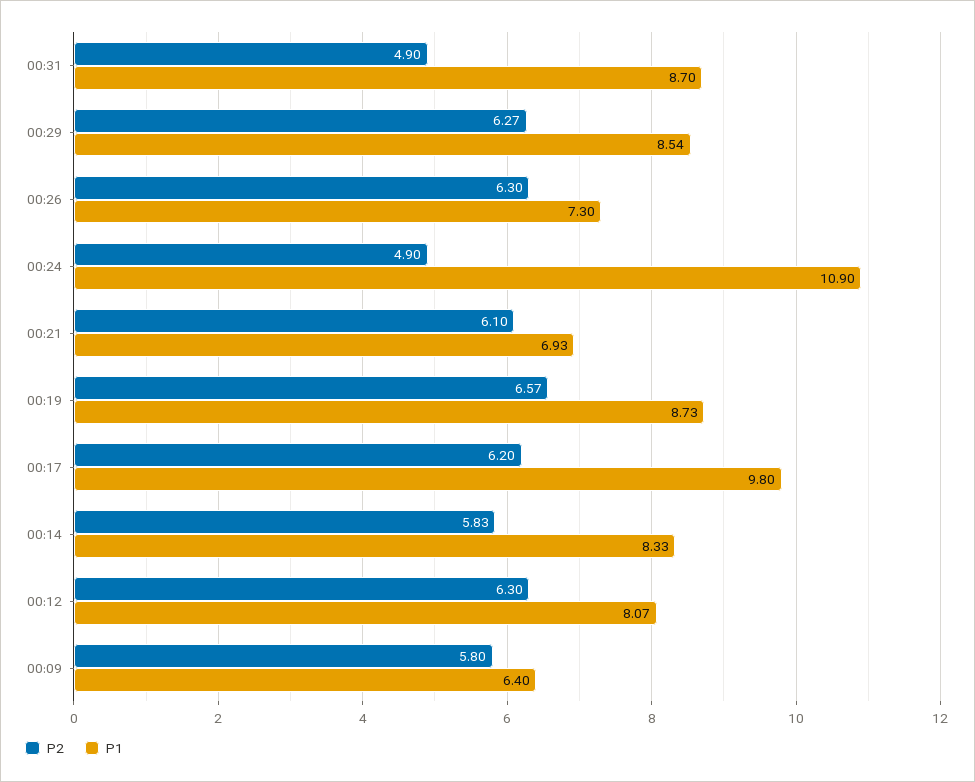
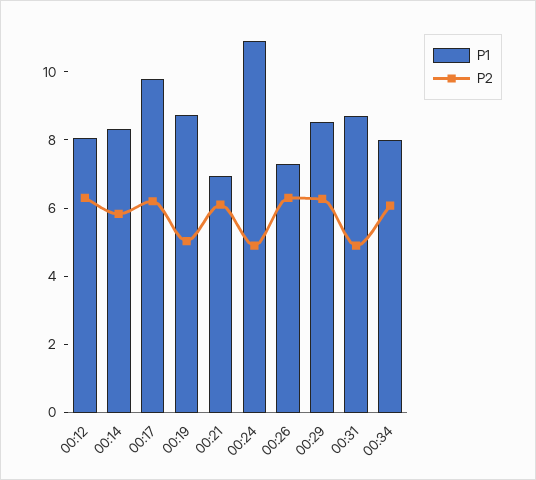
P2, 00:19: 6.57 -> 5
P2, 00:09: 5.8 -> none
P1, 00:09: 6.4 -> none
P1, 00:34: none -> 8
P2, 00:34: none -> 6

